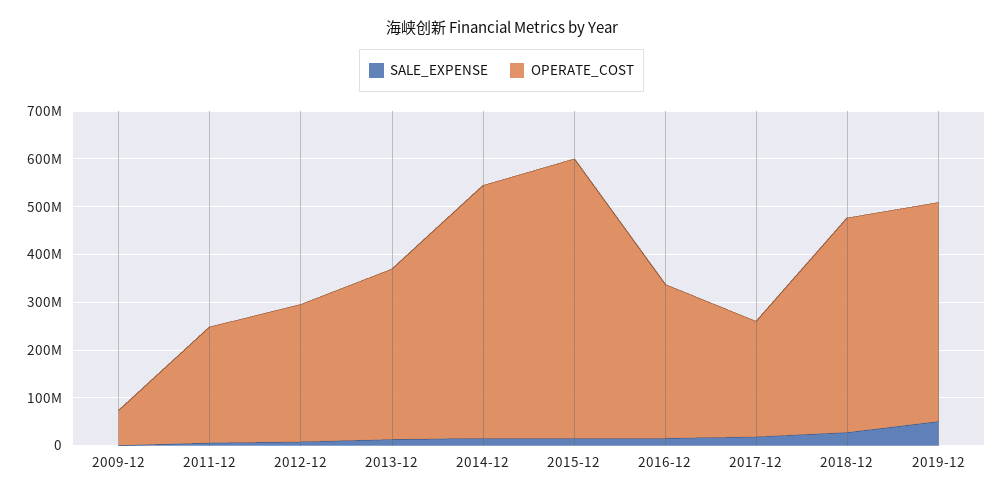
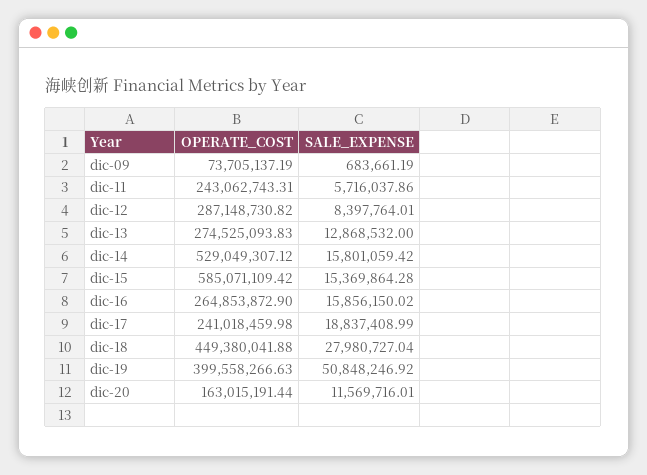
OPERATE_COST, 2013-12: 360000000 -> 274525093.83
OPERATE_COST, 2016-12: 320000000 -> 264853872.9
OPERATE_COST, 2019-12: 460000000 -> 399558266.63
OPERATE_COST, dic-20: none -> 163015191.44
SALE_EXPENSE, dic-20: none -> 11569716.01

